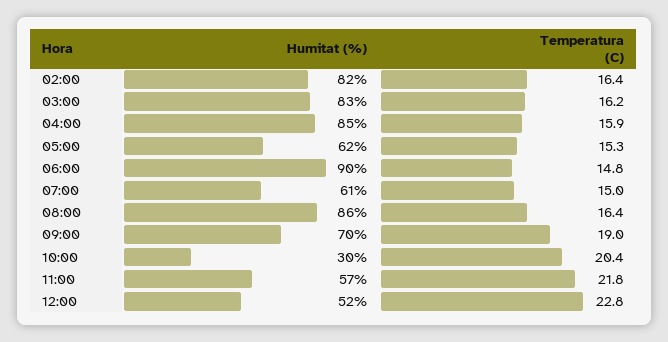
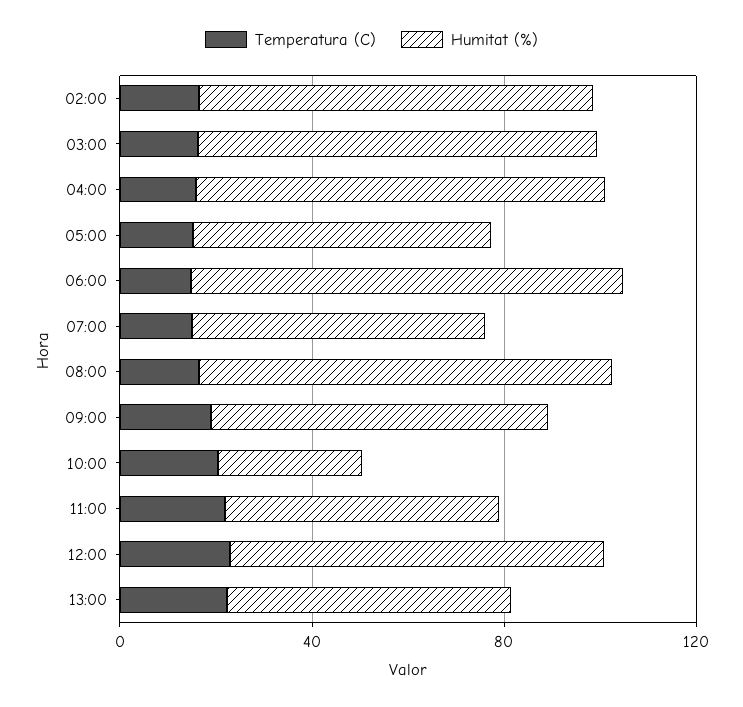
Humitat (%), 12:00: 52 -> 80
Temperatura (C), 13:00: none -> 20
Humitat (%), 13:00: none -> 60

